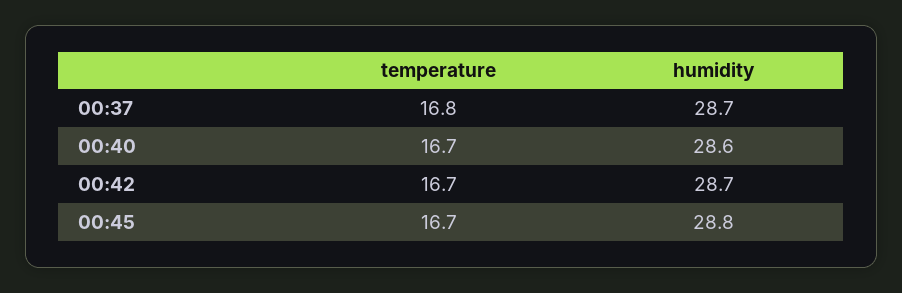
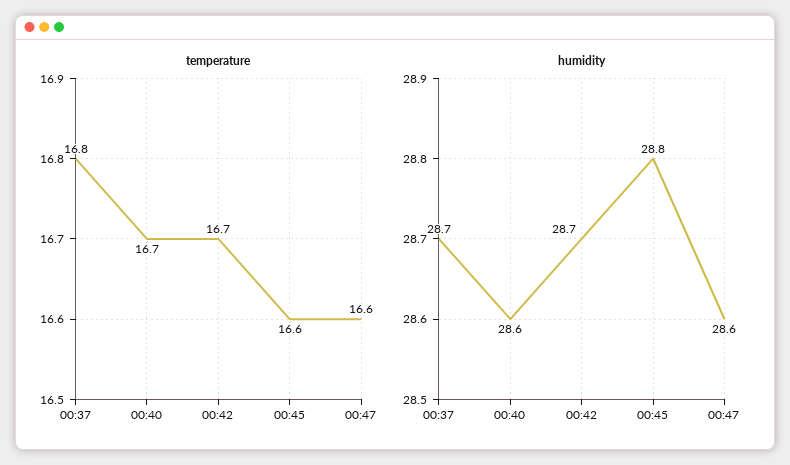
temperature, 00:45: 16.7 -> 16.6
temperature, 00:47: none -> 16.6
humidity, 00:47: none -> 28.6

